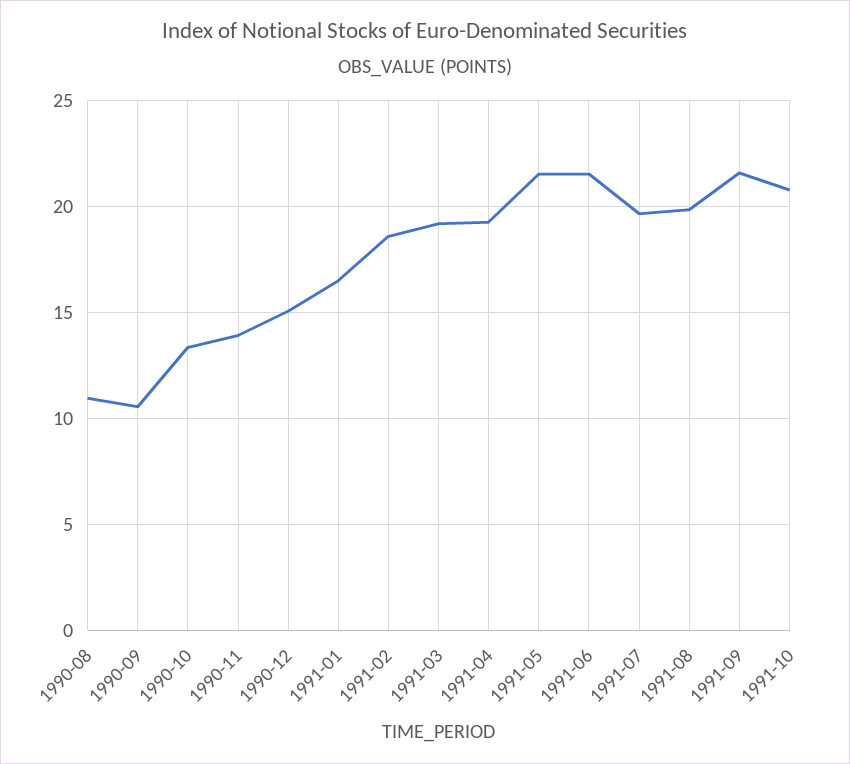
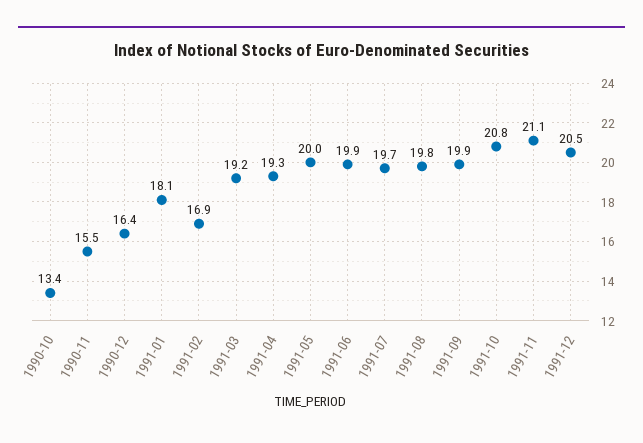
1990-08: 11 -> none
1990-09: 10.5 -> none
1990-11: 14 -> 15.5
1990-12: 15 -> 16.4
1991-01: 16.5 -> 18.1
1991-02: 18.5 -> 16.9
1991-05: 21.5 -> 20
1991-06: 21.5 -> 19.9
1991-09: 21.5 -> 19.9
1991-11: none -> 21.1
1991-12: none -> 20.5

